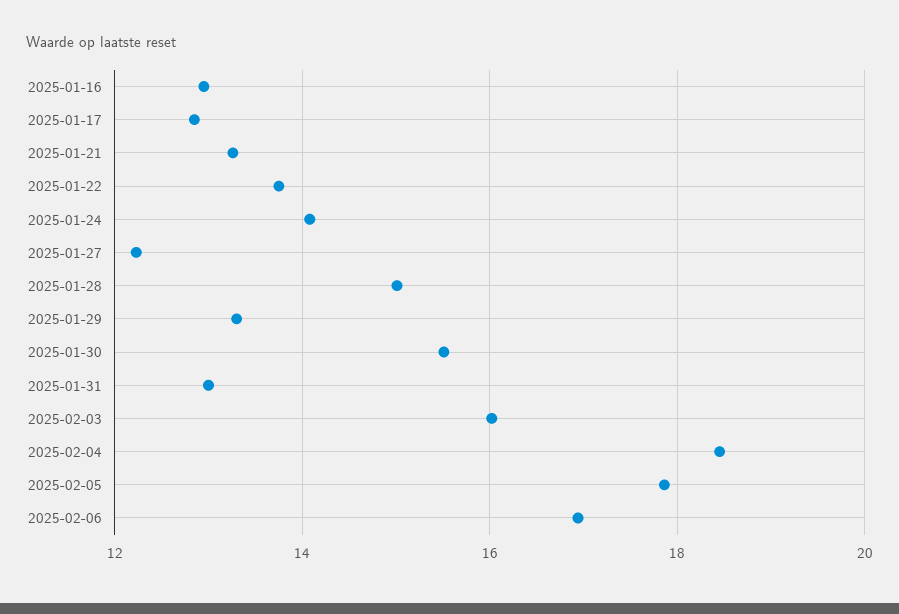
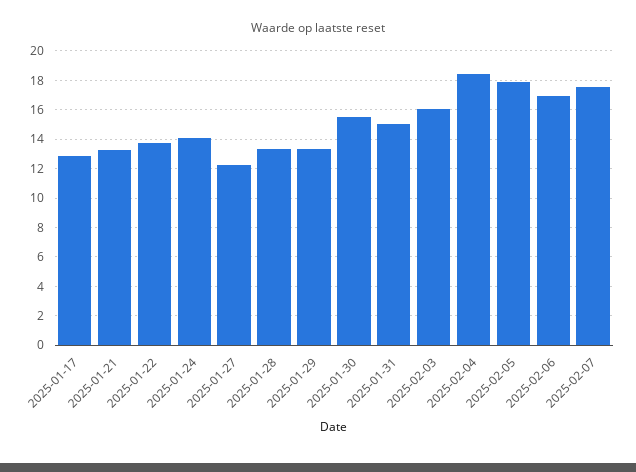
2025-01-16: 13 -> none
2025-01-28: 15 -> 13.5
2025-01-31: 13 -> 15
2025-02-07: none -> 17.5

